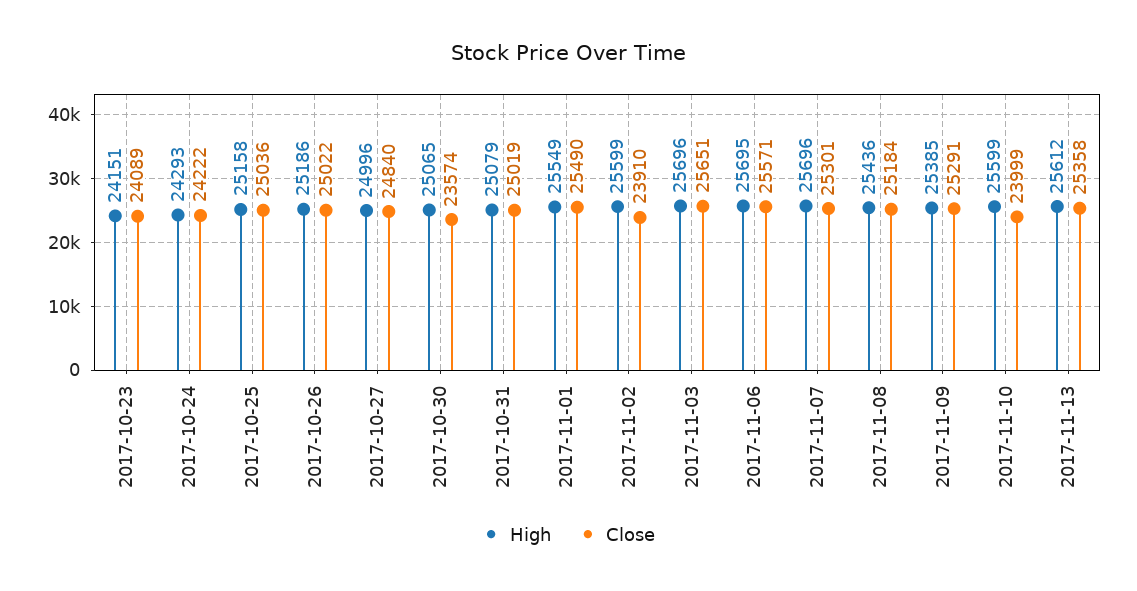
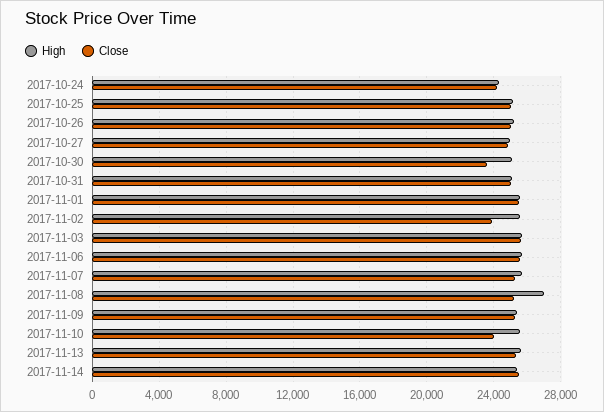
High, 2017-10-23: 24151 -> none
Close, 2017-10-23: 24089 -> none
High, 2017-11-08: 25436 -> 27000
High, 2017-11-14: none -> 25500
Close, 2017-11-14: none -> 25500

